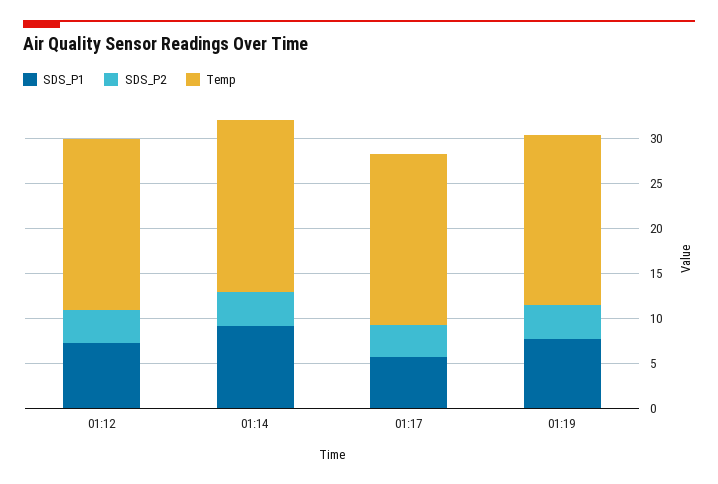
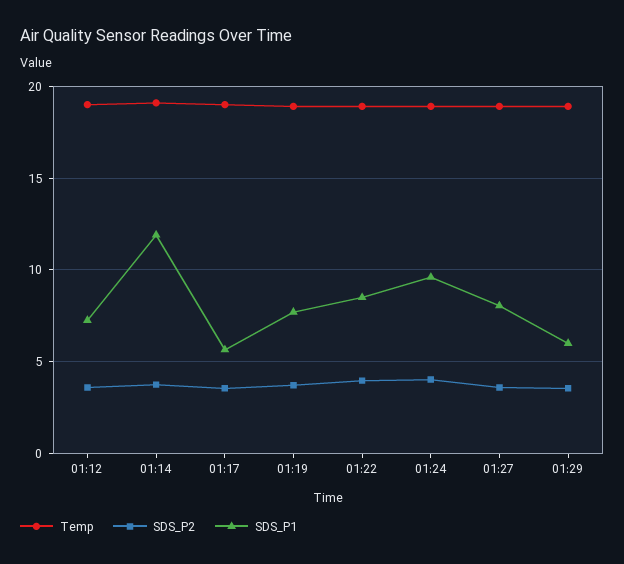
SDS_P1, 01:14: 9 -> 12
Temp, 01:22: none -> 19
SDS_P2, 01:22: none -> 4
SDS_P1, 01:22: none -> 8.5
Temp, 01:24: none -> 19
SDS_P2, 01:24: none -> 4
SDS_P1, 01:24: none -> 9.5
Temp, 01:27: none -> 19
SDS_P2, 01:27: none -> 3.5
SDS_P1, 01:27: none -> 8
Temp, 01:29: none -> 19
SDS_P2, 01:29: none -> 3.5
SDS_P1, 01:29: none -> 6

